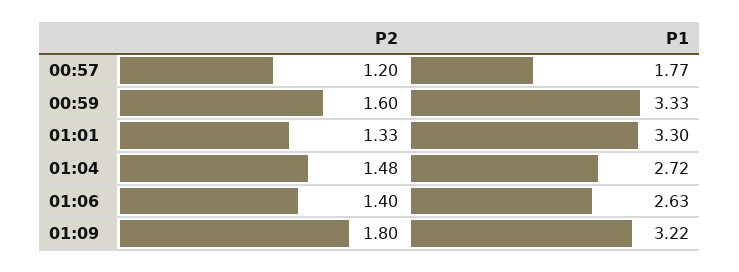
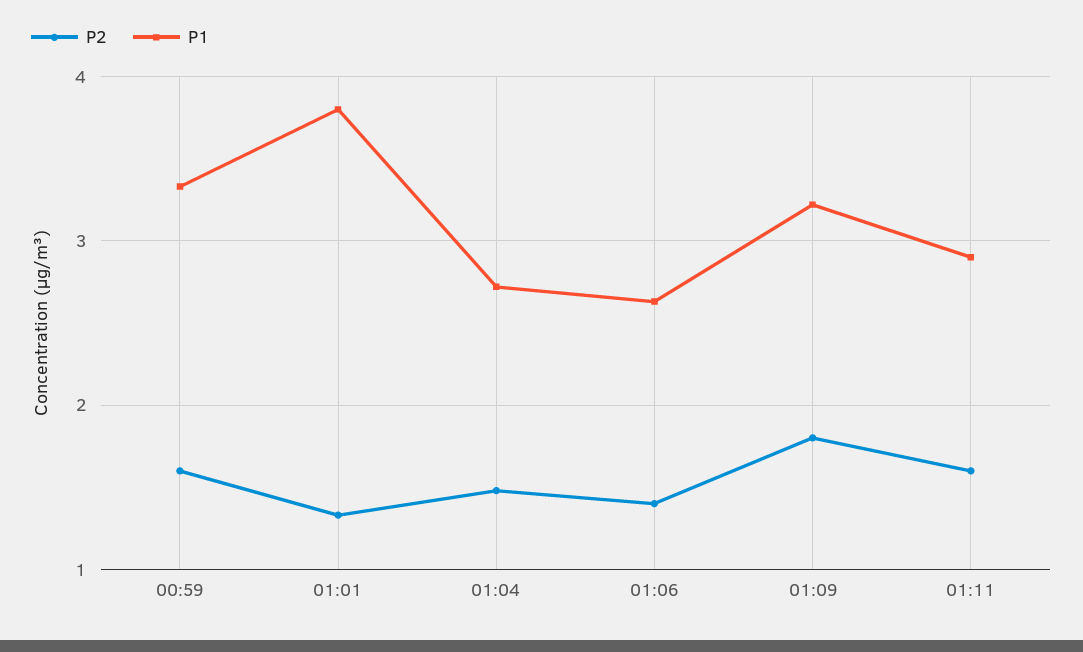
P2, 00:57: 1.2 -> none
P1, 00:57: 1.77 -> none
P1, 01:01: 3.3 -> 3.8
P2, 01:11: none -> 1.6
P1, 01:11: none -> 2.9

